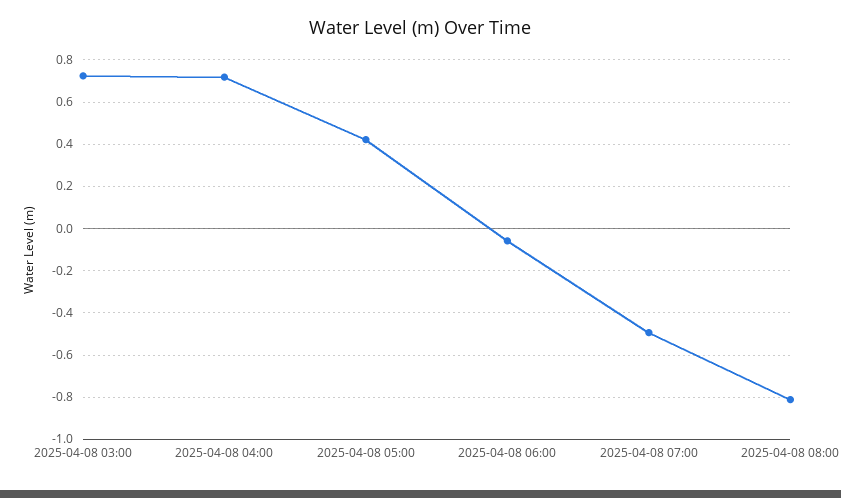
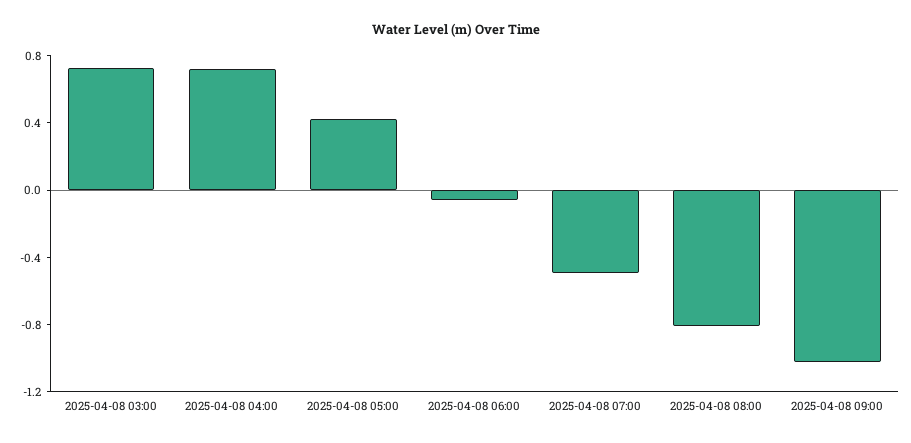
2025-04-08 09:00: none -> -1

